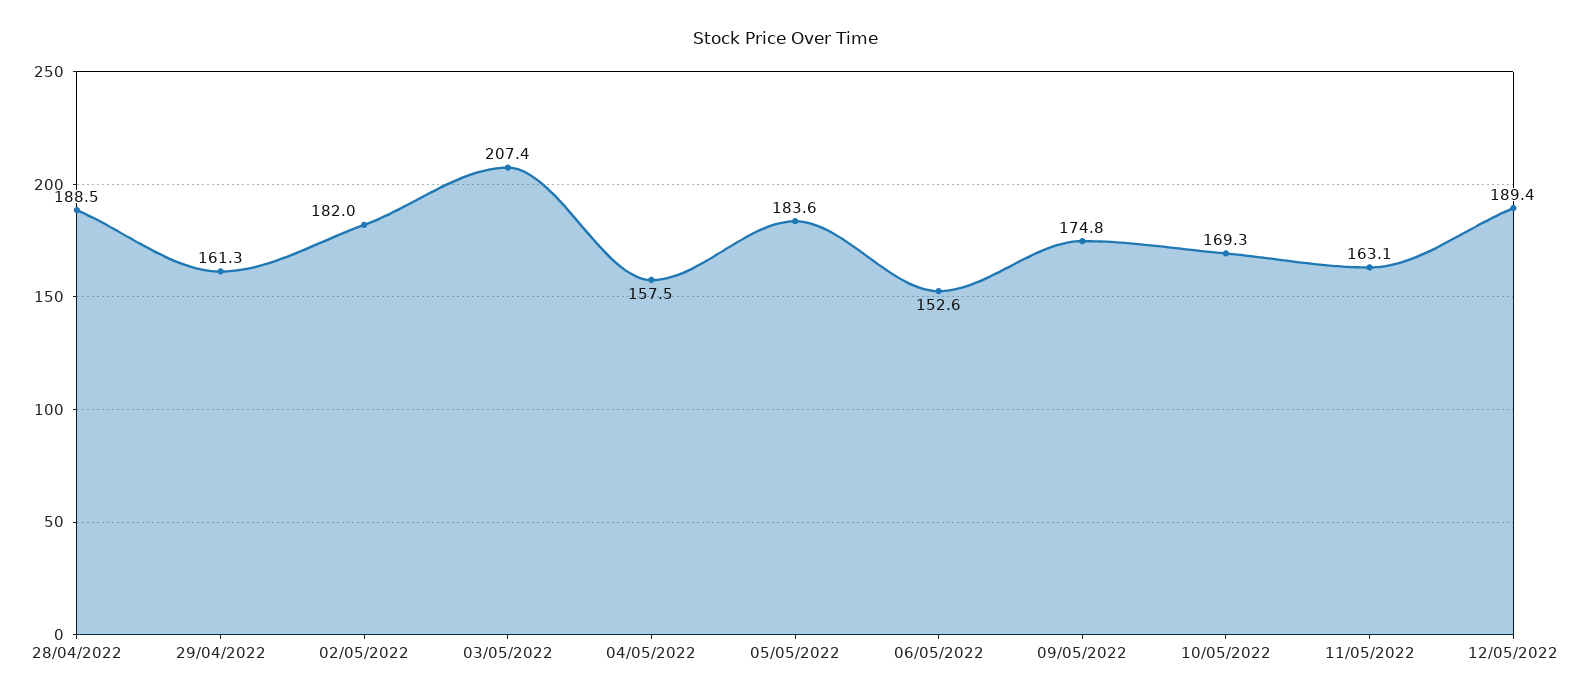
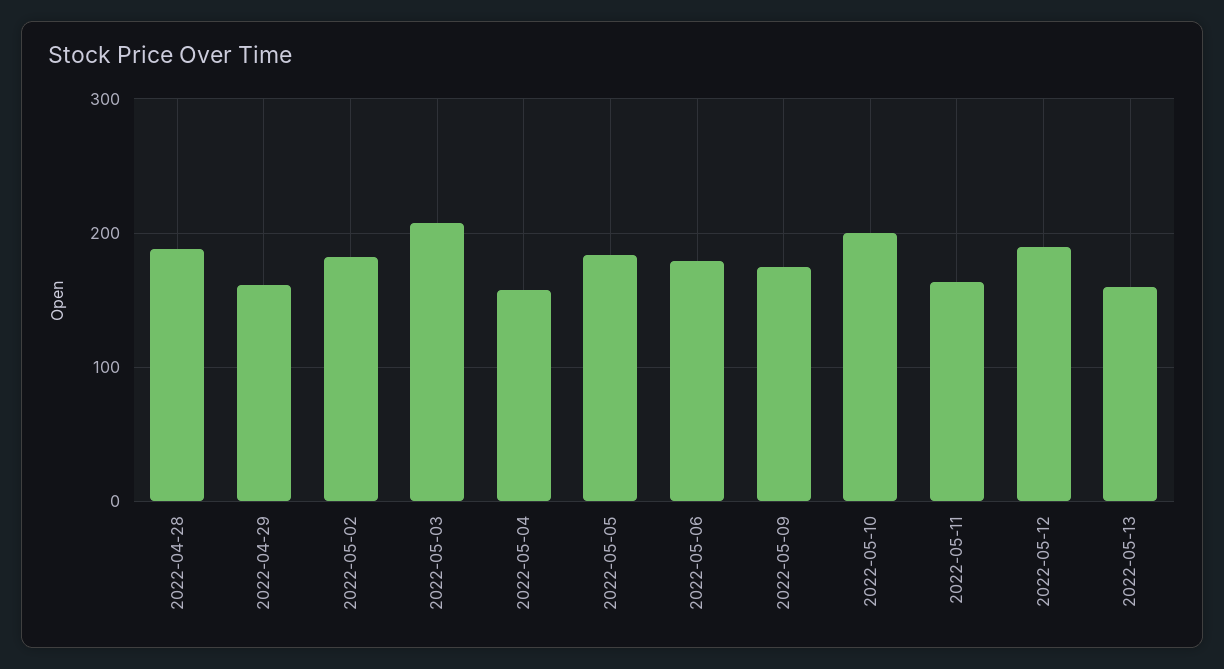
06/05/2022: 152.6 -> 180
10/05/2022: 169.3 -> 200
2022-05-13: none -> 160

